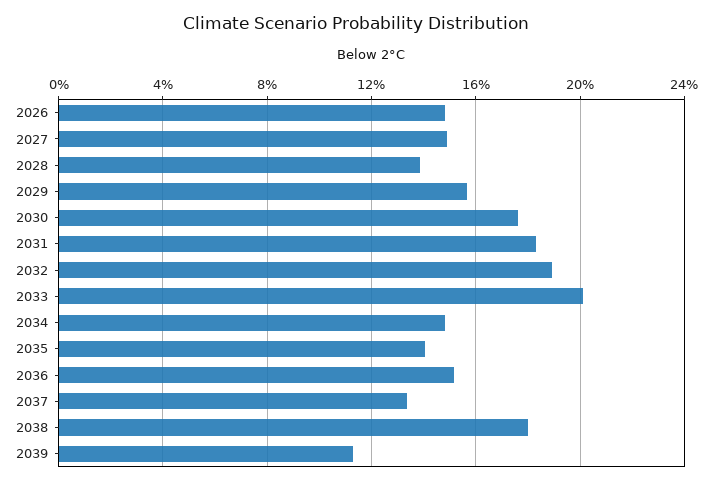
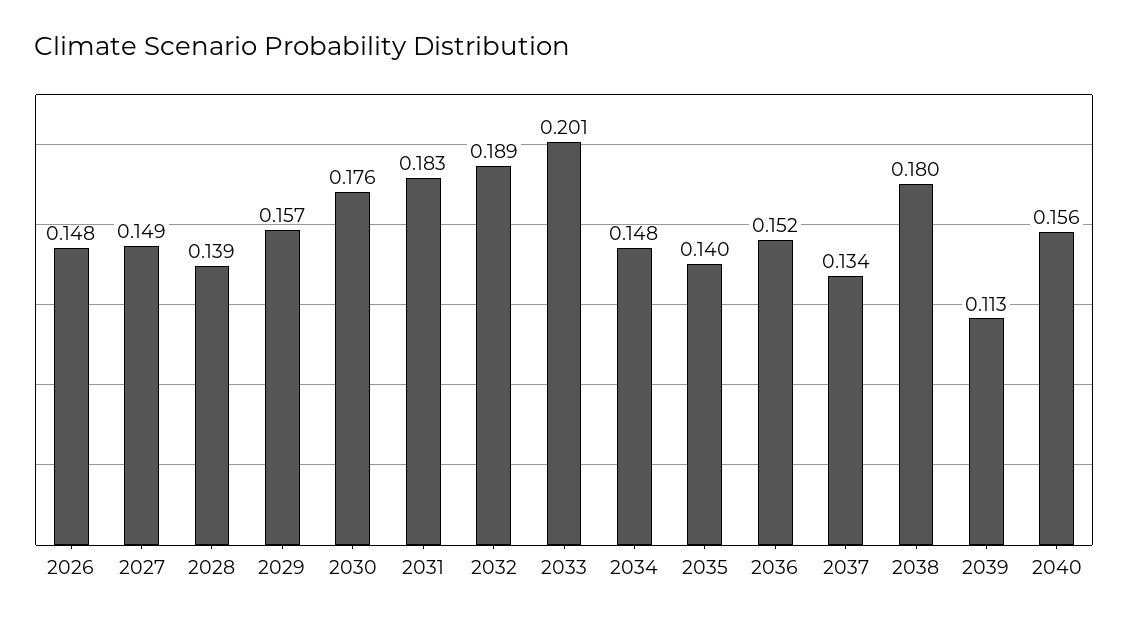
2040: none -> 0.156

